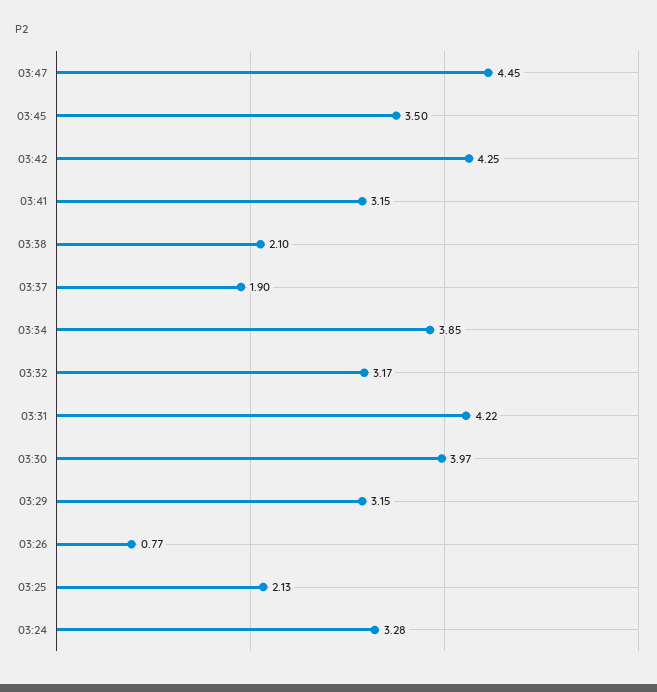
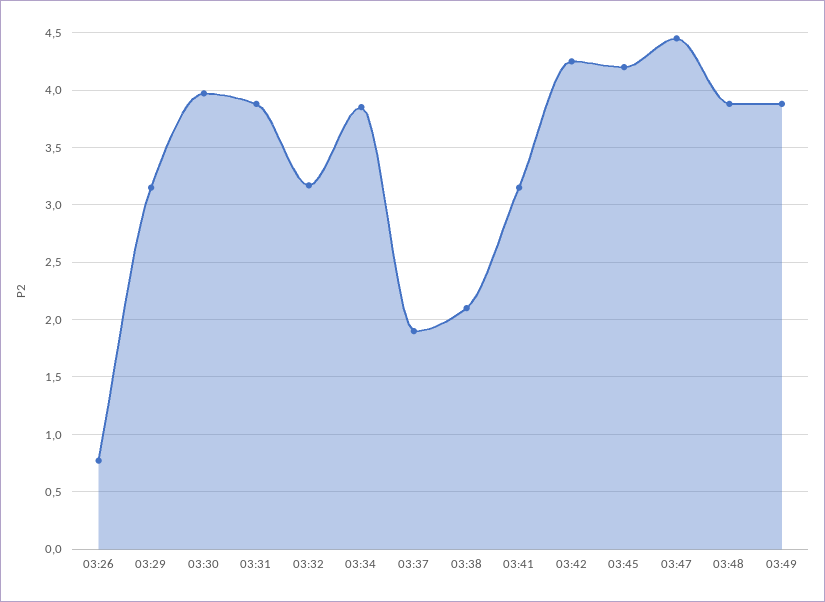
03:45: 3.5 -> 4.2
03:31: 4.22 -> 3.9
03:25: 2.13 -> none
03:24: 3.28 -> none
03:48: none -> 3.9
03:49: none -> 3.9

